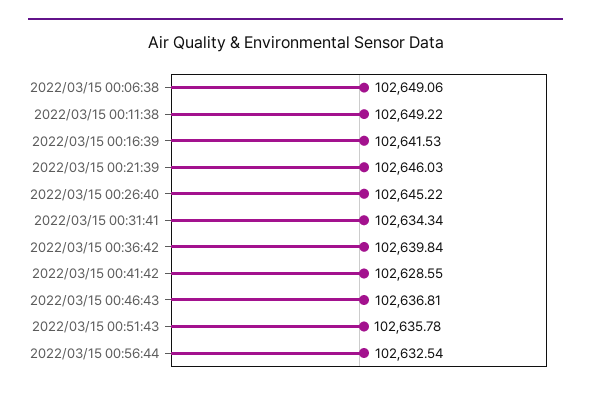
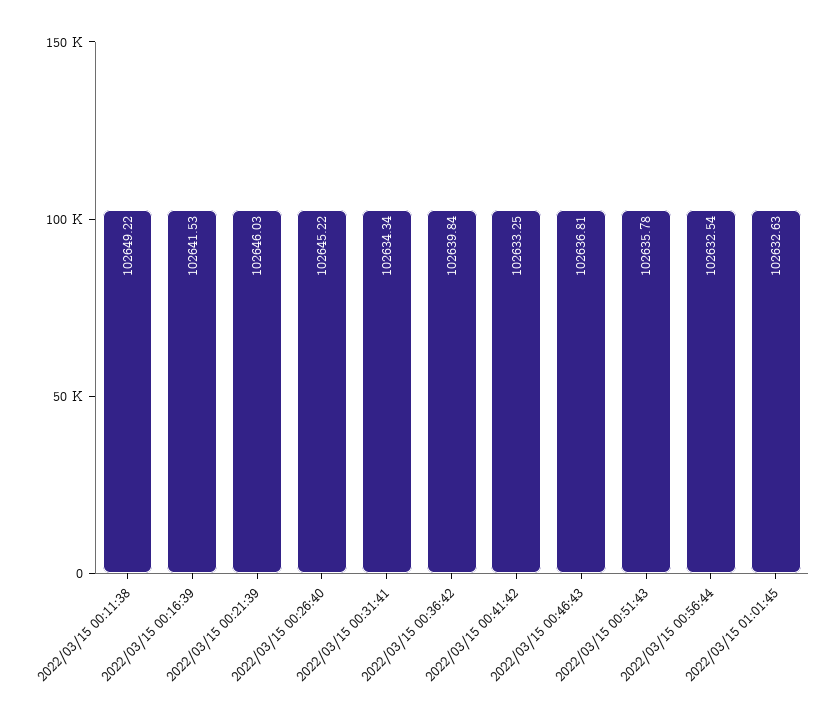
2022/03/15 00:06:38: 102649.06 -> none
2022/03/15 00:41:42: 102628.55 -> 102633.25
2022/03/15 01:01:45: none -> 102632.63

